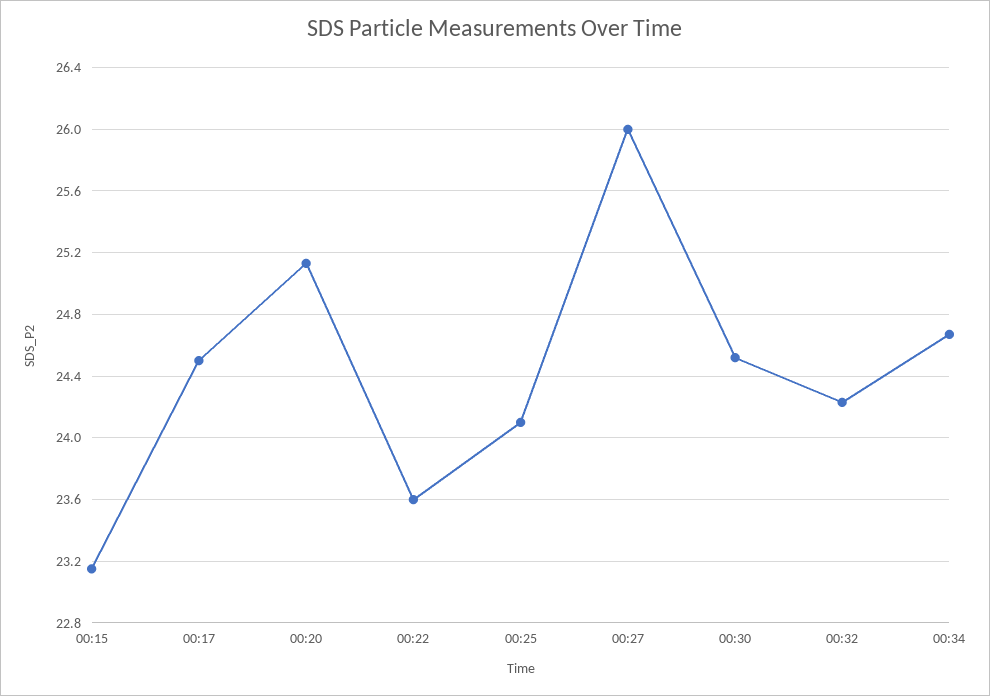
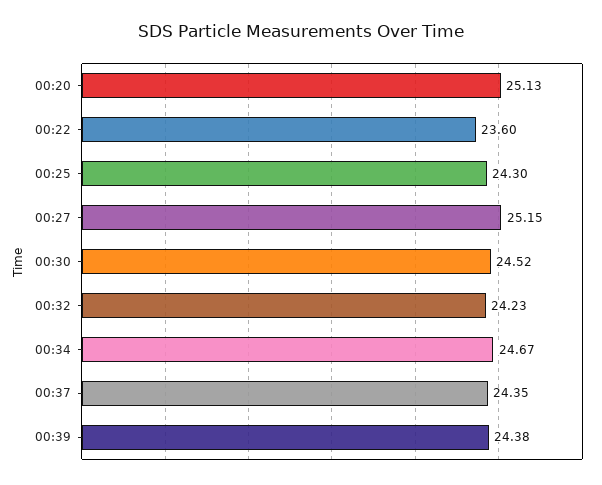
00:15: 23.15 -> none
00:17: 24.5 -> none
00:25: 24.1 -> 24.3
00:27: 26 -> 25.15
00:37: none -> 24.35
00:39: none -> 24.38

